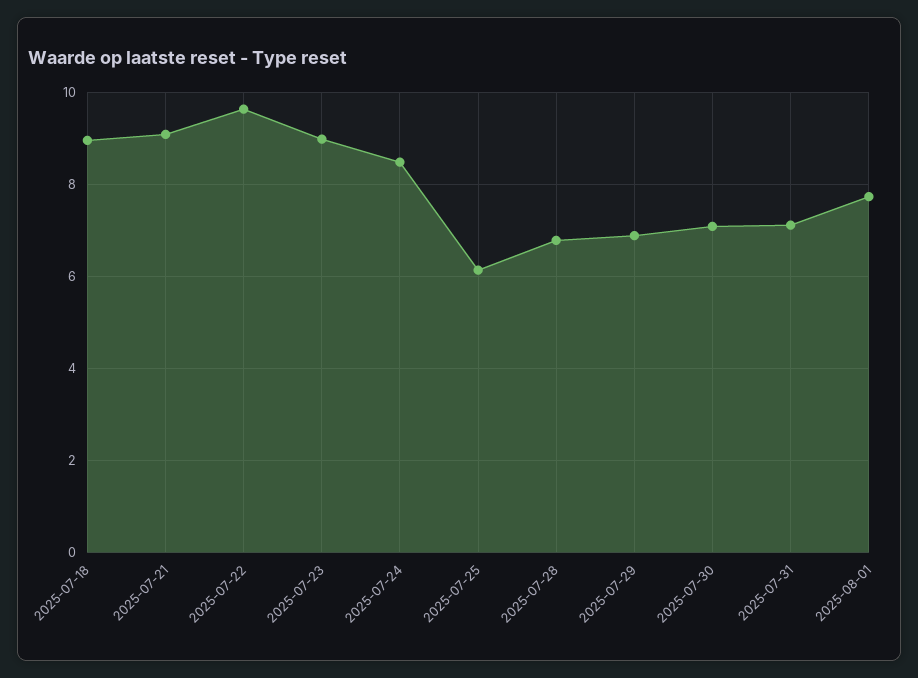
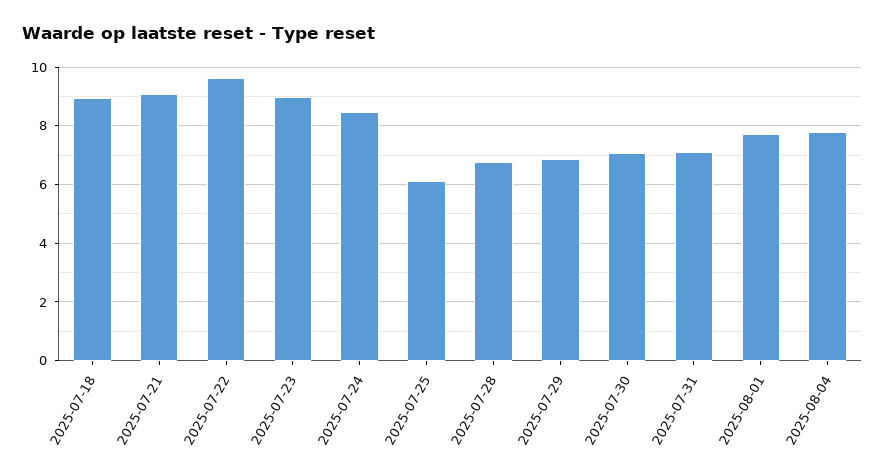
2025-08-04: none -> 7.75

